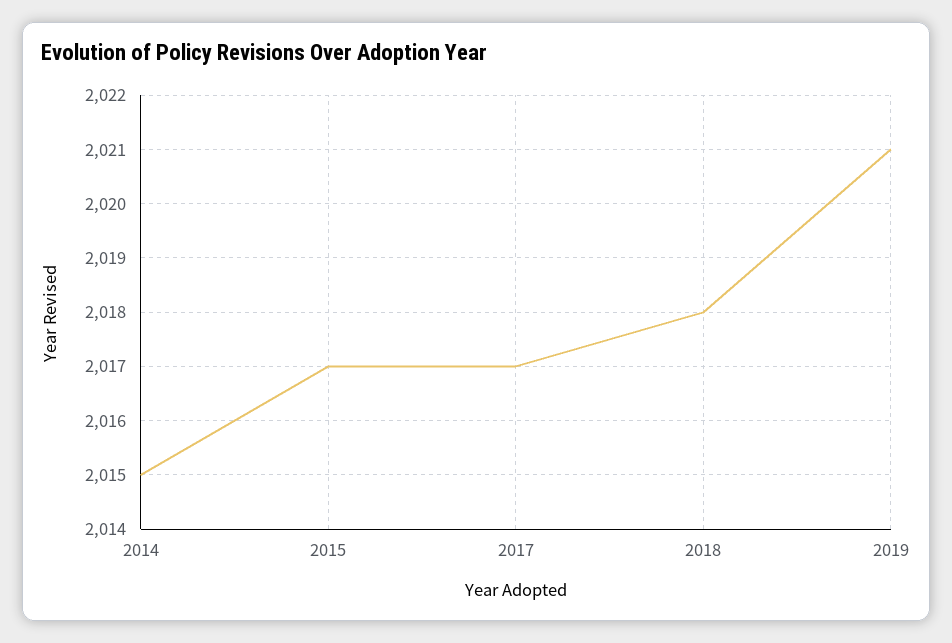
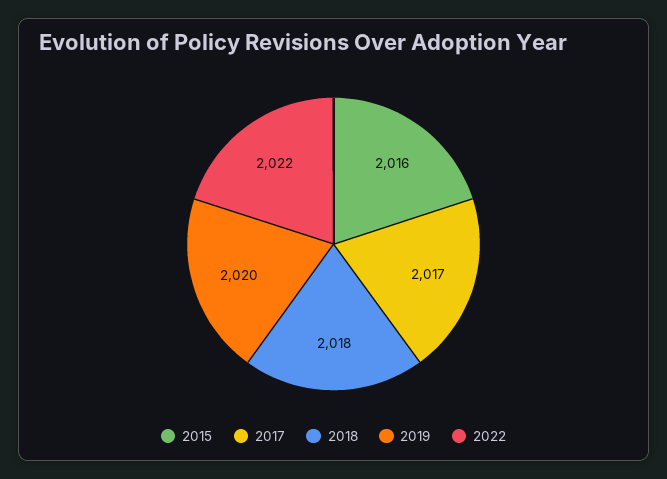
2014: 2015 -> none
2015: 2017 -> 2016
2019: 2021 -> 2020
2022: none -> 2022

